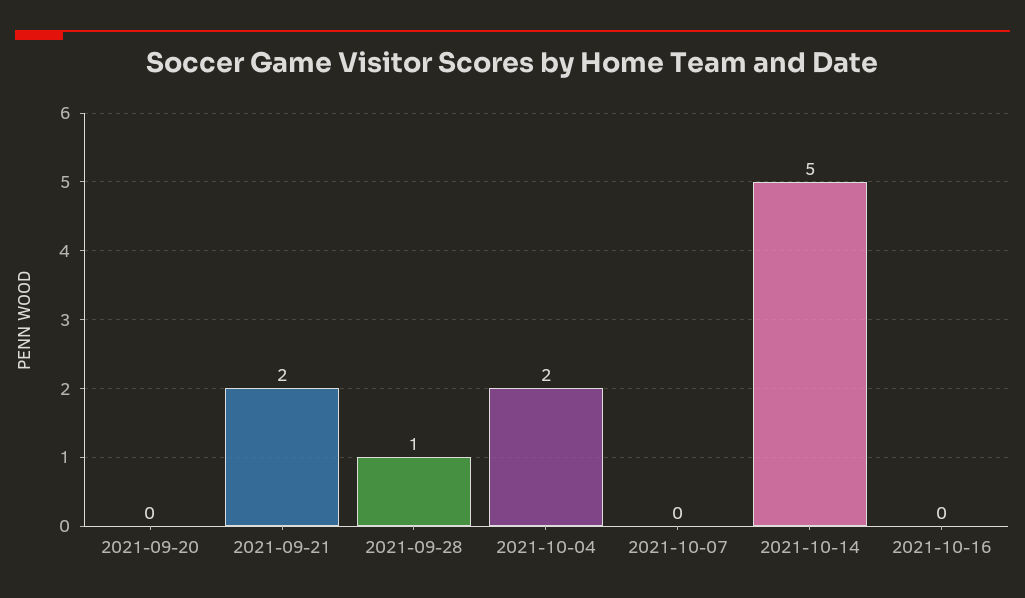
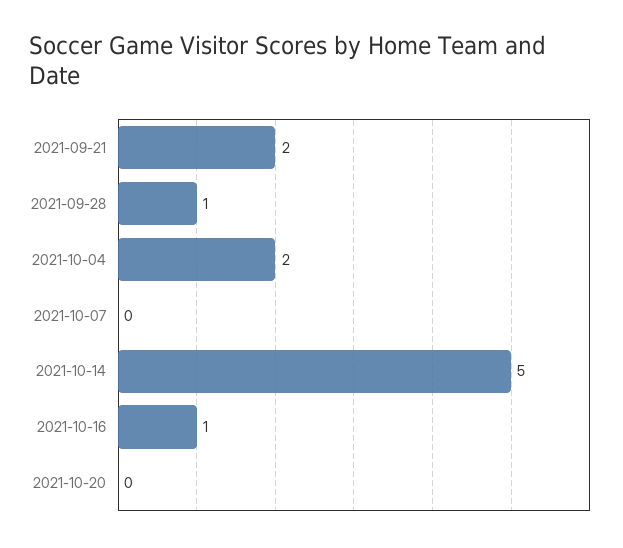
2021-09-20: 0 -> none
2021-10-16: 0 -> 1
2021-10-20: none -> 0

